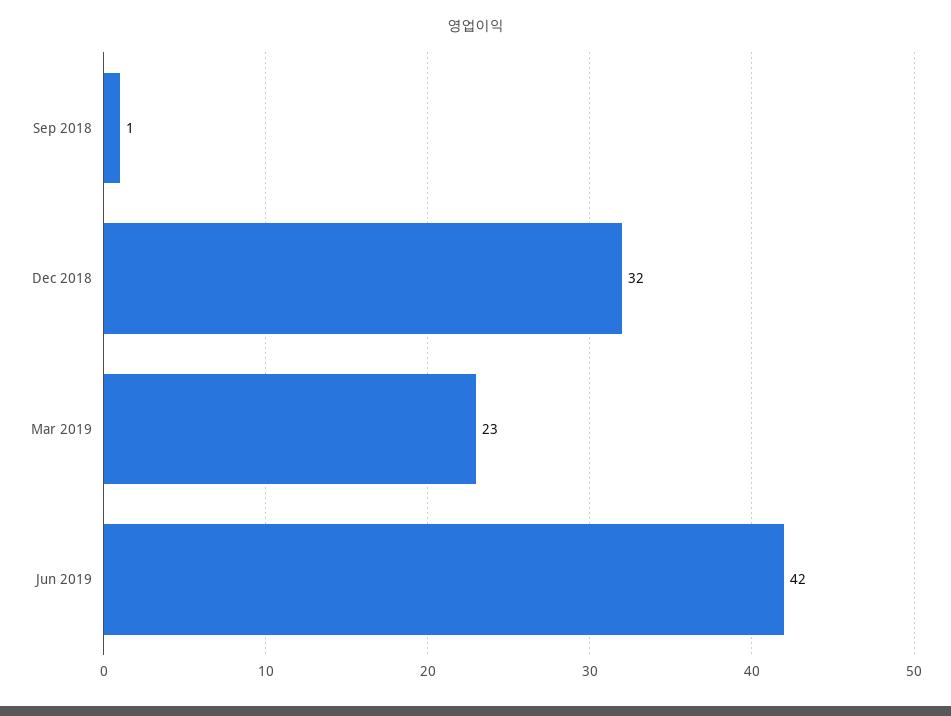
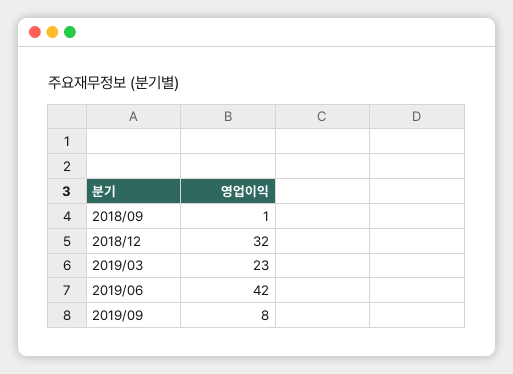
2019/09: none -> 8

